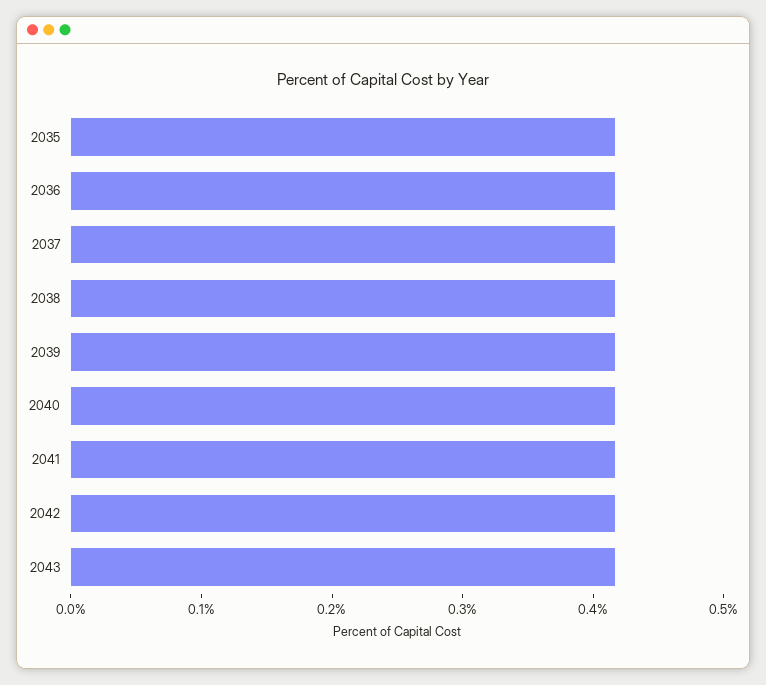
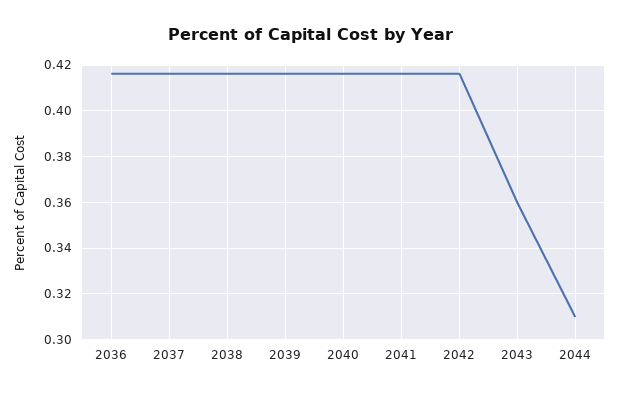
2035: 0.42 -> none
2043: 0.42 -> 0.36
2044: none -> 0.31

